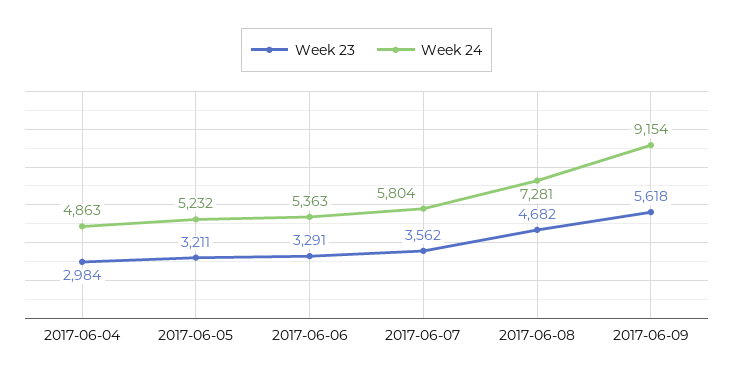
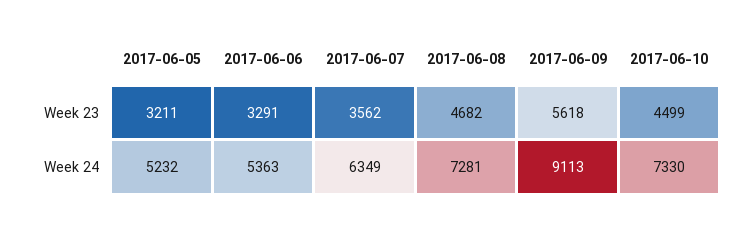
Week 23, 2017-06-04: 2984 -> none
Week 24, 2017-06-04: 4863 -> none
Week 24, 2017-06-07: 5804 -> 6349
Week 24, 2017-06-09: 9154 -> 9113
Week 23, 2017-06-10: none -> 4499
Week 24, 2017-06-10: none -> 7330

